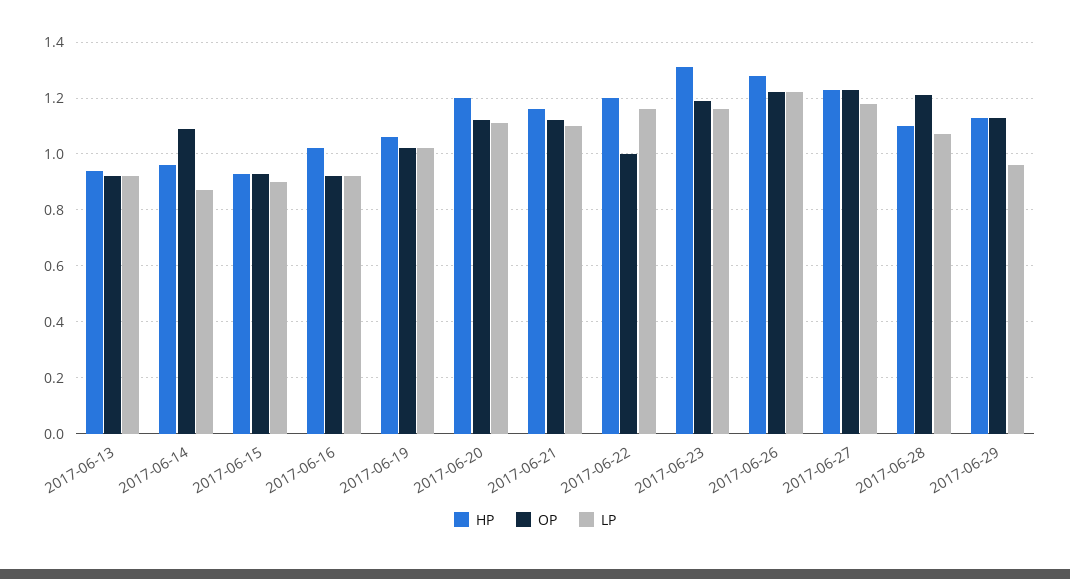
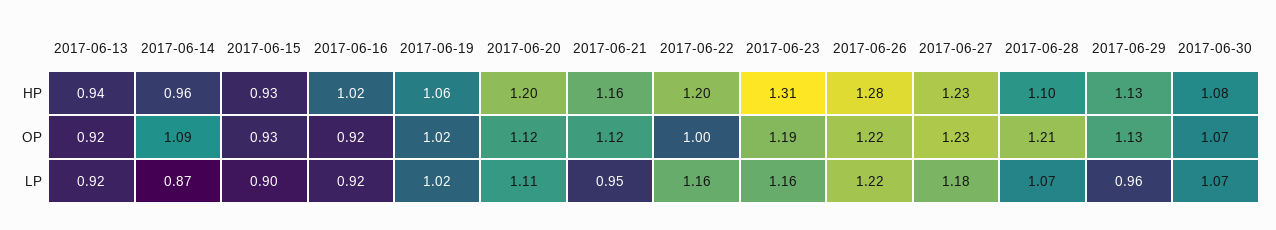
LP, 2017-06-21: 1.1 -> 0.95
HP, 2017-06-30: none -> 1.08
OP, 2017-06-30: none -> 1.07
LP, 2017-06-30: none -> 1.07

